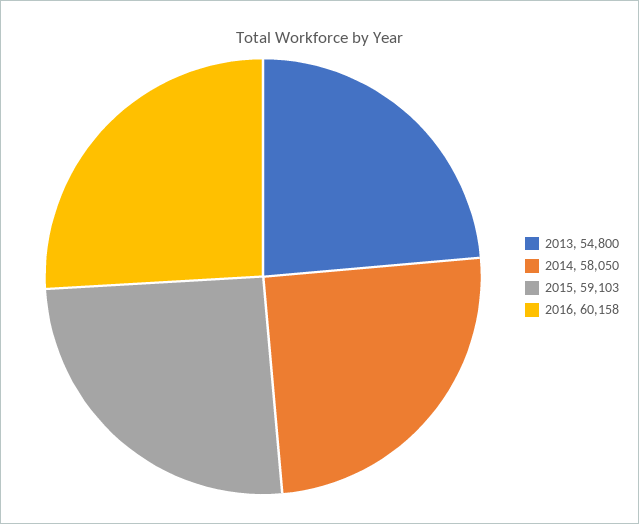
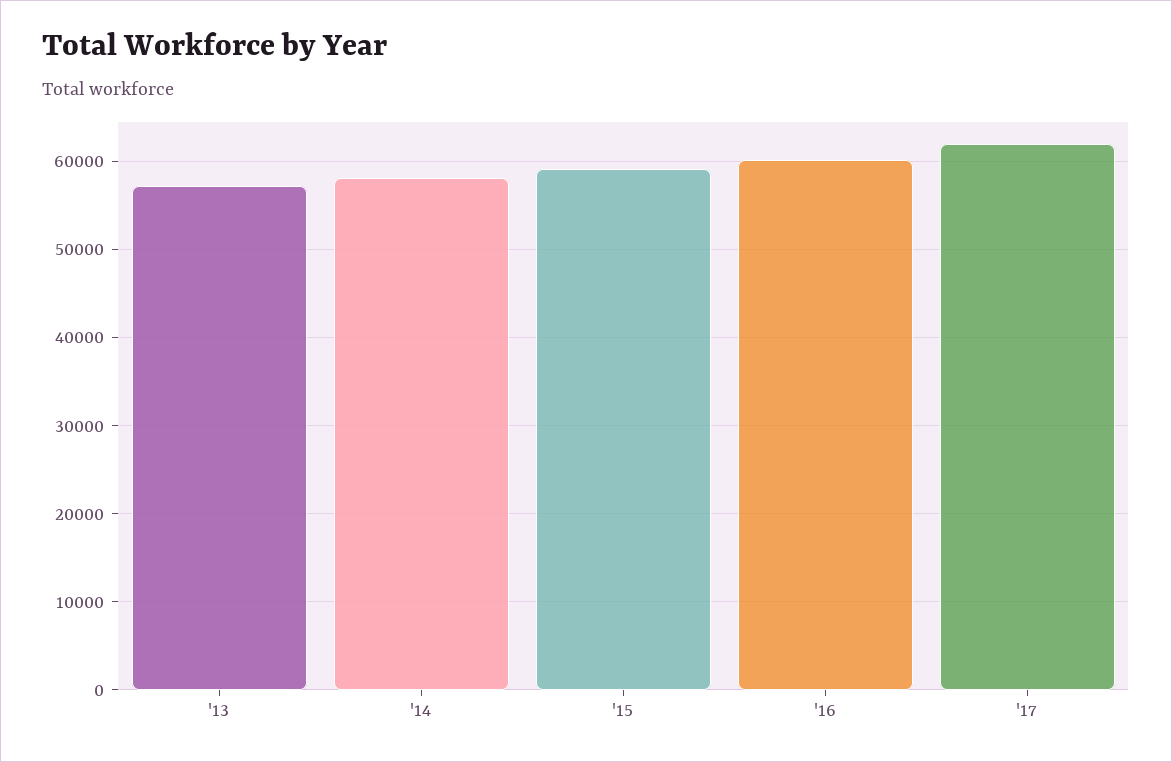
2013: 54800 -> 57000
'17: none -> 62000

